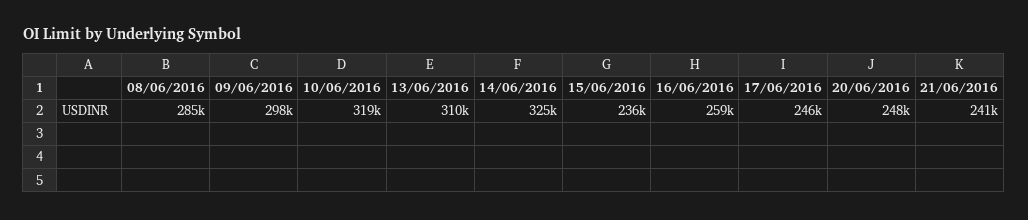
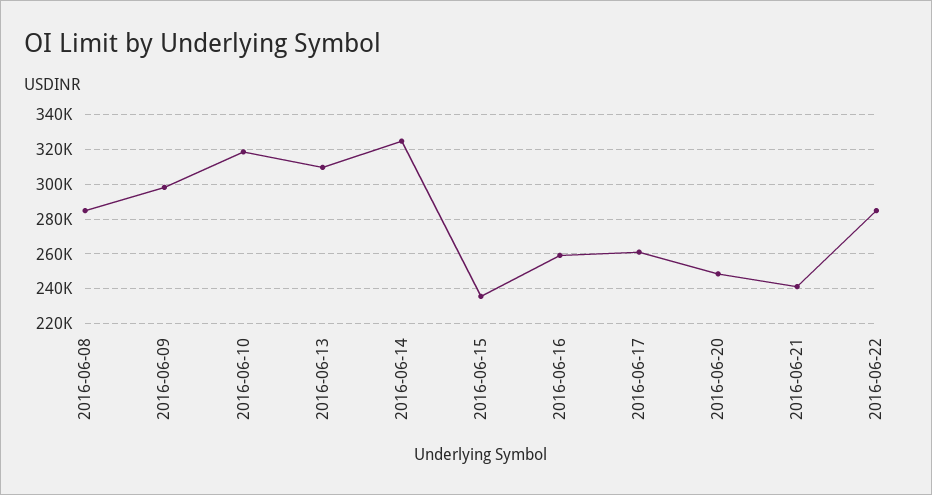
17/06/2016: 246000 -> 260000
2016-06-22: none -> 285000

